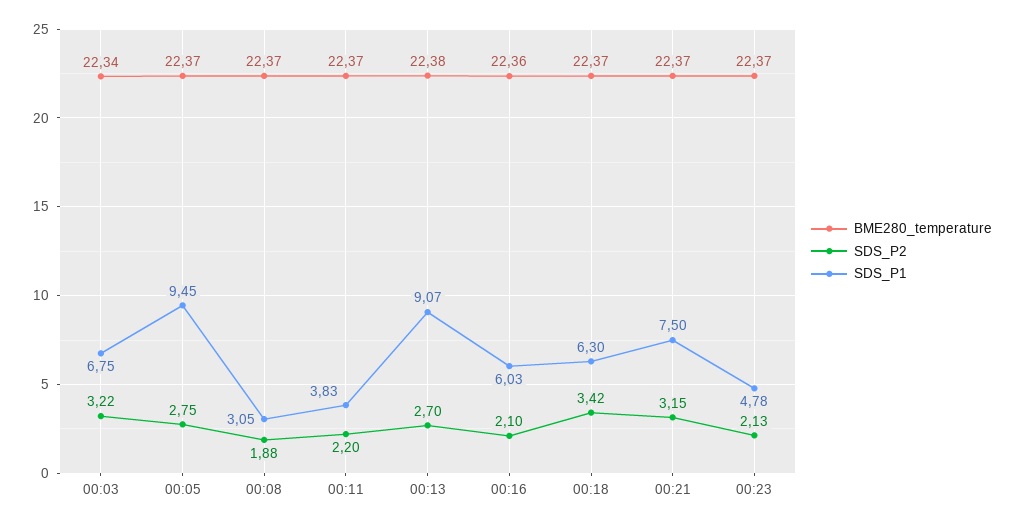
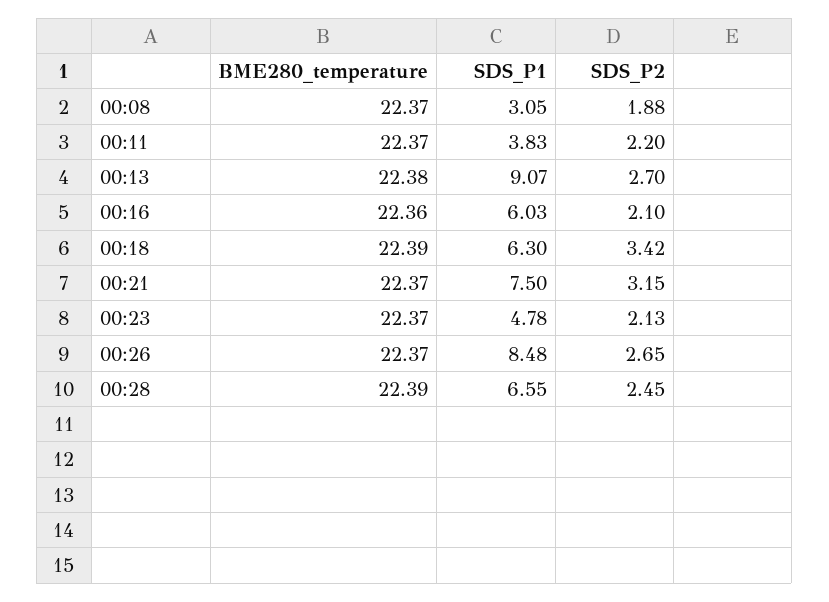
BME280_temperature, 00:03: 22.34 -> none
SDS_P2, 00:03: 3.22 -> none
SDS_P1, 00:03: 6.75 -> none
BME280_temperature, 00:05: 22.37 -> none
SDS_P2, 00:05: 2.75 -> none
SDS_P1, 00:05: 9.45 -> none
BME280_temperature, 00:18: 22.37 -> 22.39
BME280_temperature, 00:26: none -> 22.37
SDS_P1, 00:26: none -> 8.48
SDS_P2, 00:26: none -> 2.65
BME280_temperature, 00:28: none -> 22.39
SDS_P1, 00:28: none -> 6.55
SDS_P2, 00:28: none -> 2.45

